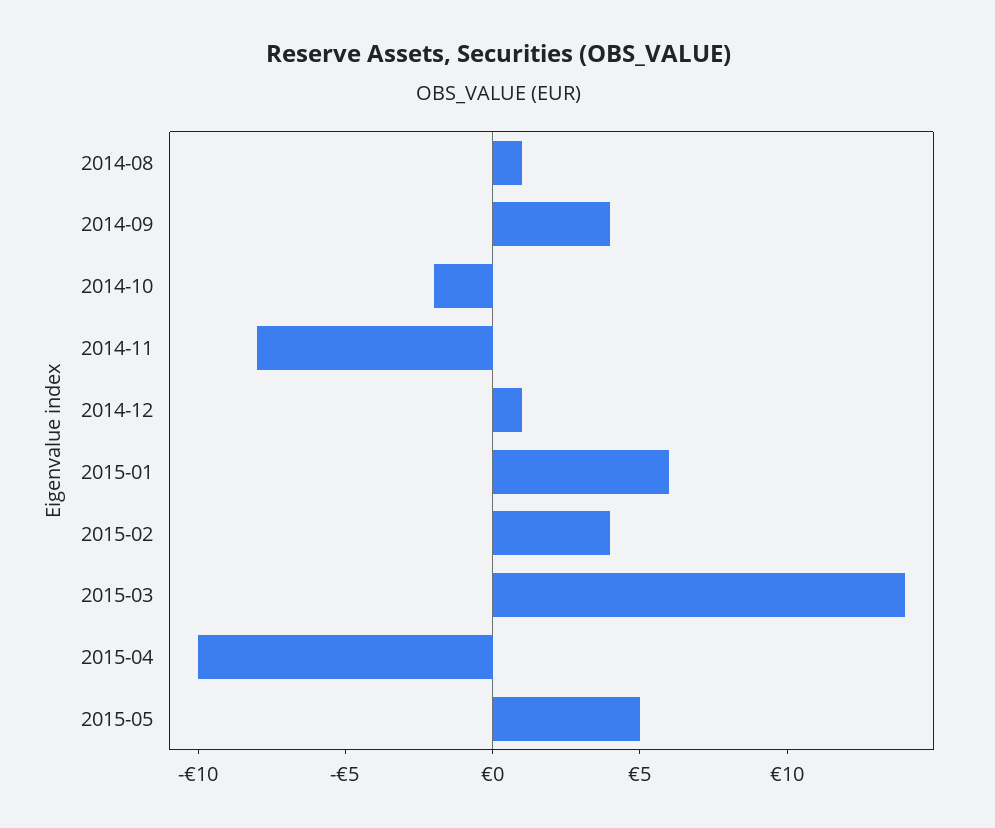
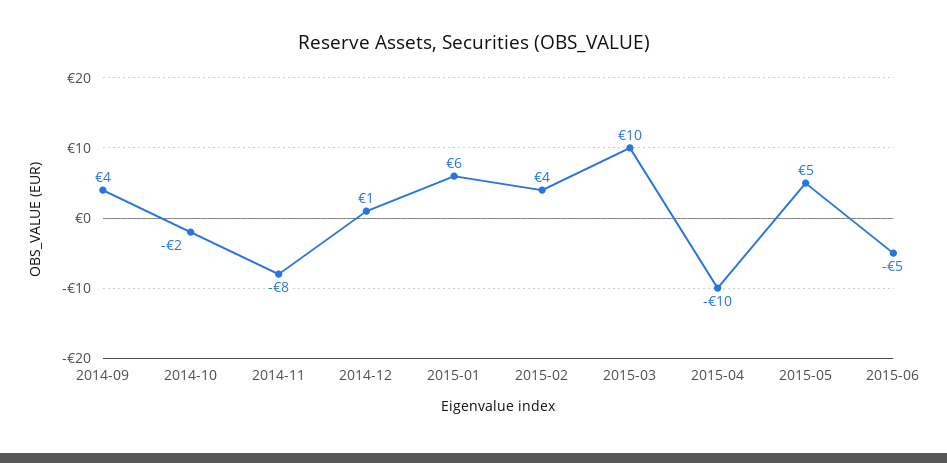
2014-08: 1 -> none
2015-03: 14 -> 10
2015-06: none -> -5

